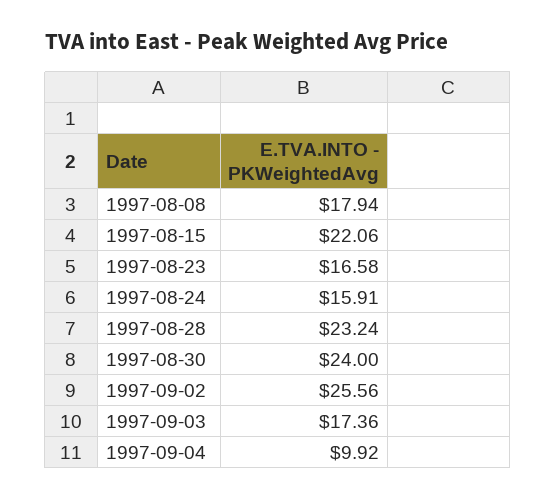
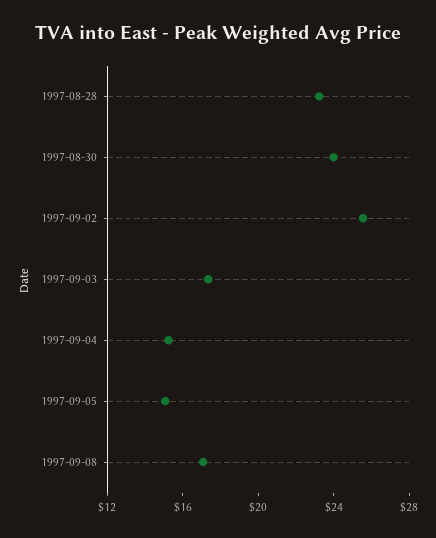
1997-08-08: 17.94 -> none
1997-08-15: 22.06 -> none
1997-08-23: 16.58 -> none
1997-08-24: 15.91 -> none
1997-09-04: 9.92 -> 15
1997-09-05: none -> 15
1997-09-08: none -> 17

